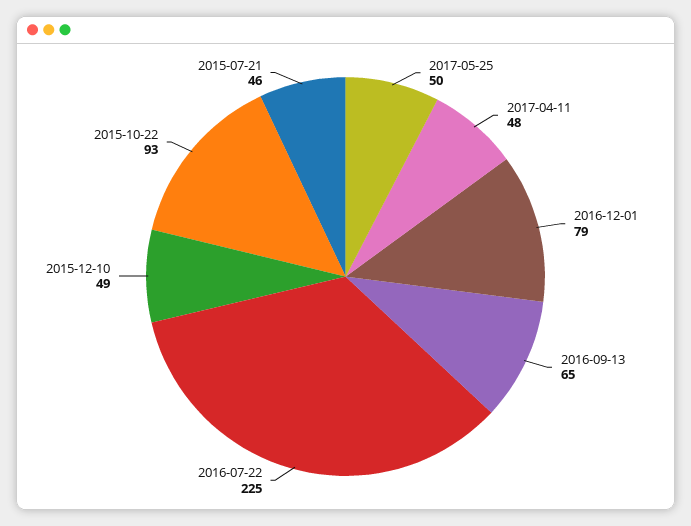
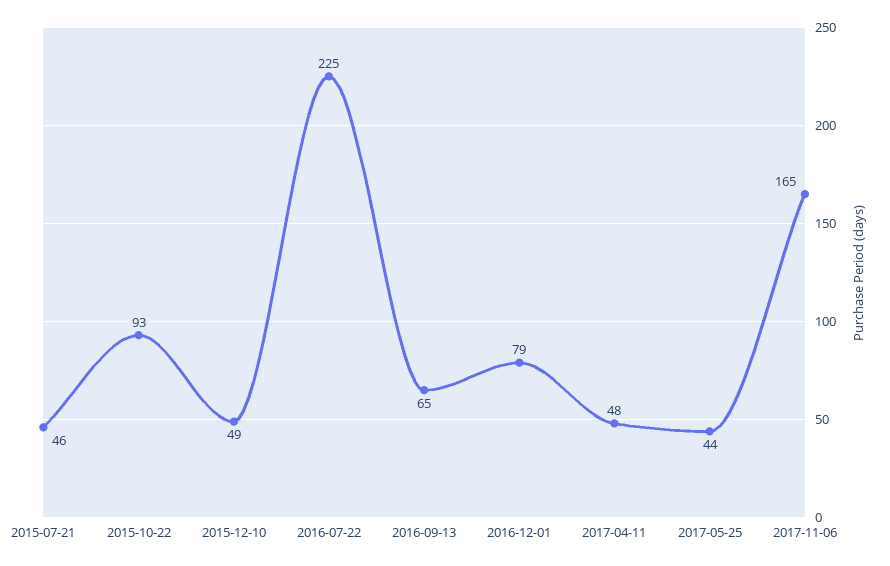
2017-05-25: 50 -> 44
2017-11-06: none -> 165

